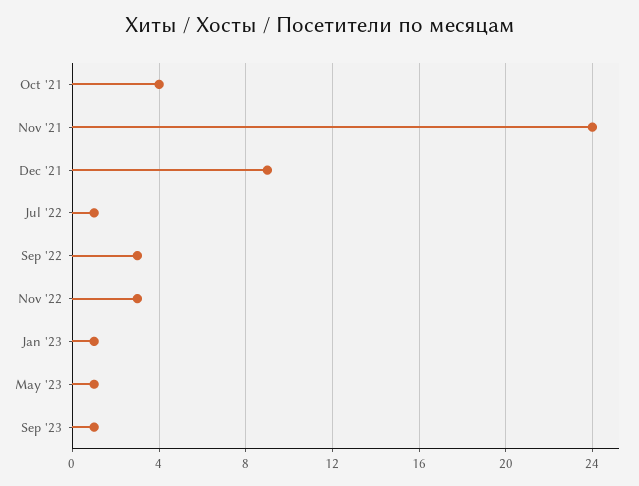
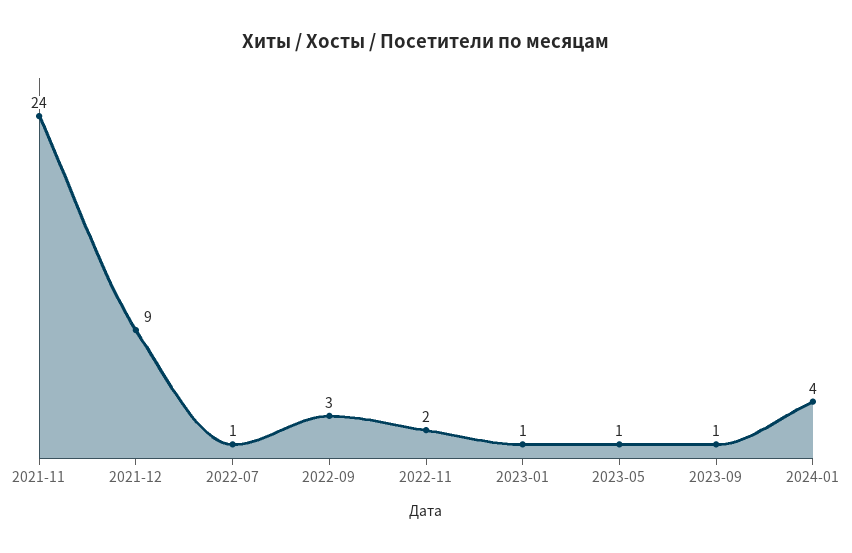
Oct '21: 4 -> none
Nov '22: 3 -> 2
2024-01: none -> 4

